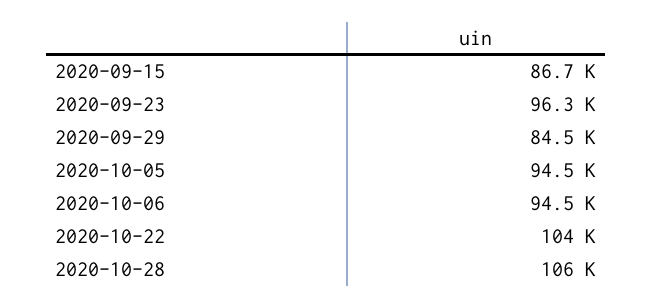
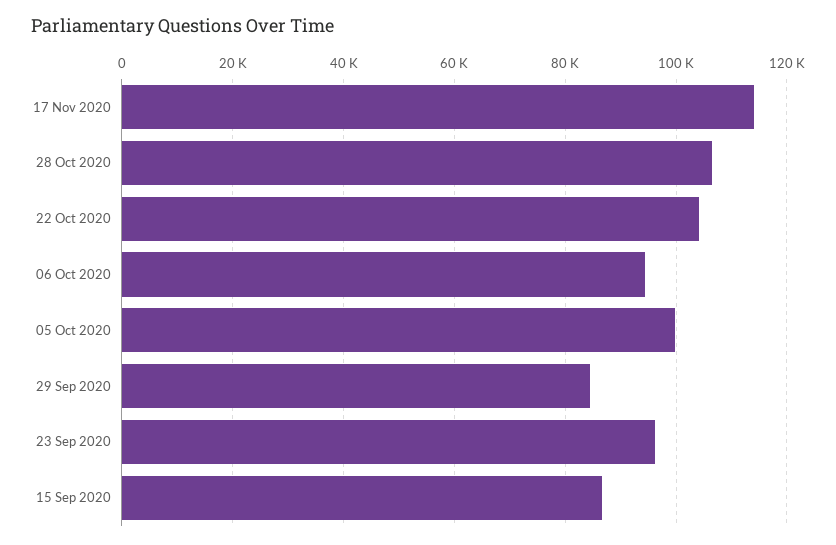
2020-10-05: 94500 -> 100000
17 Nov 2020: none -> 114000

